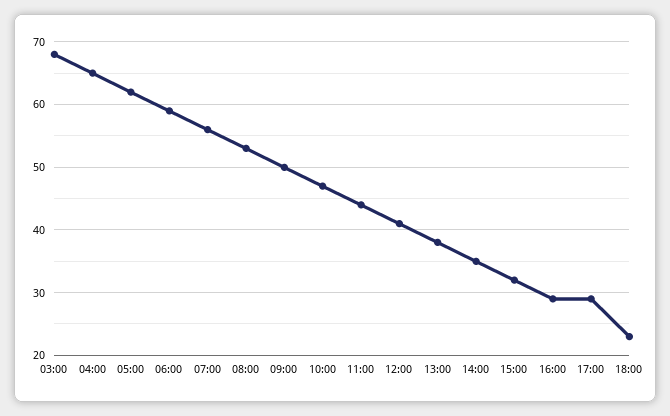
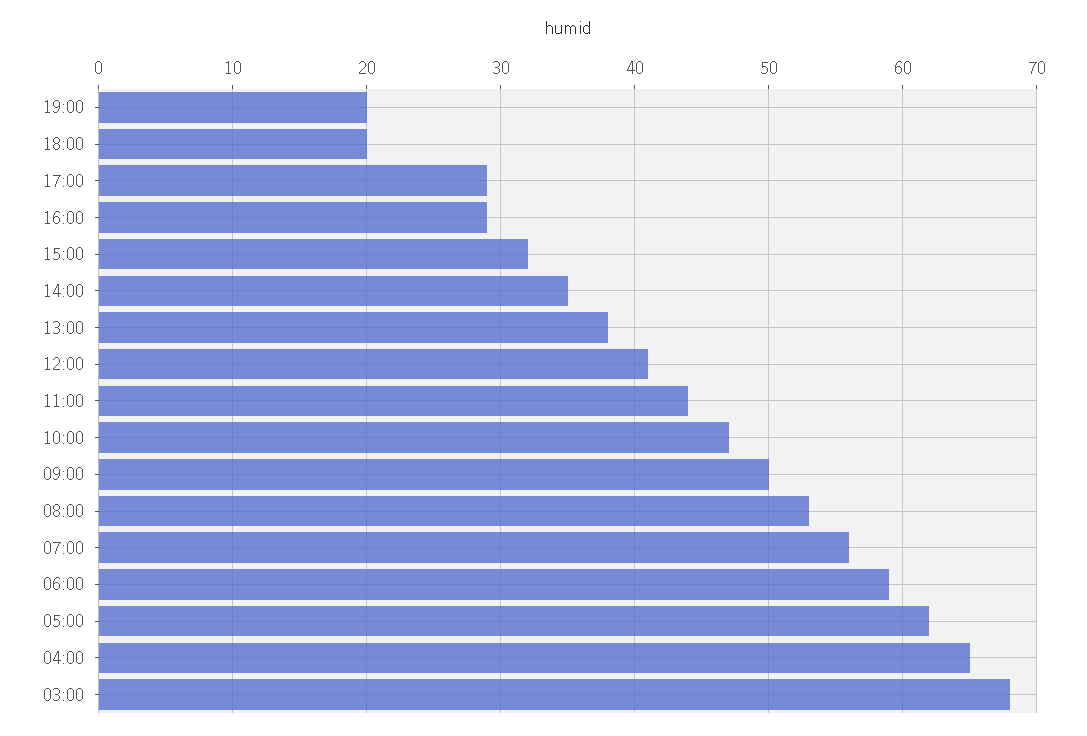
18:00: 23 -> 20
19:00: none -> 20

